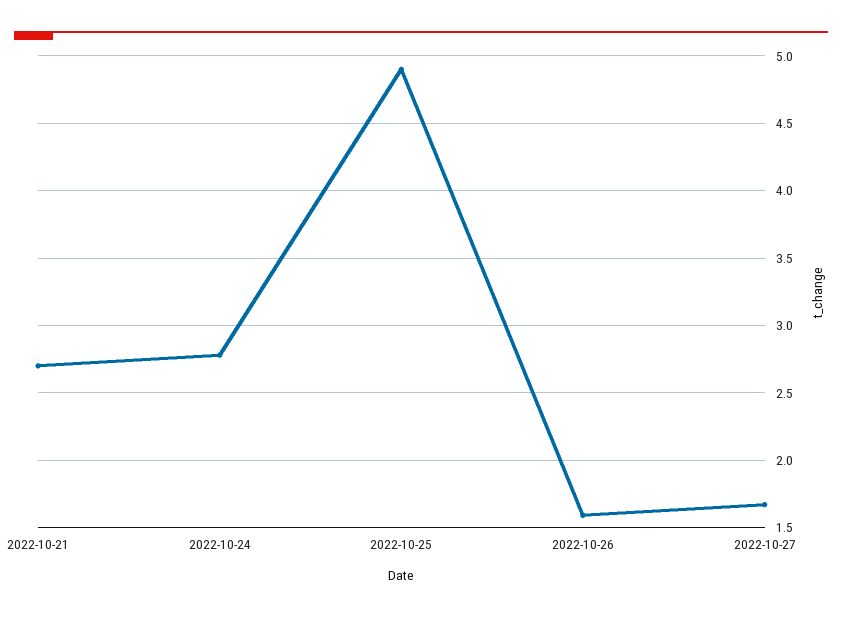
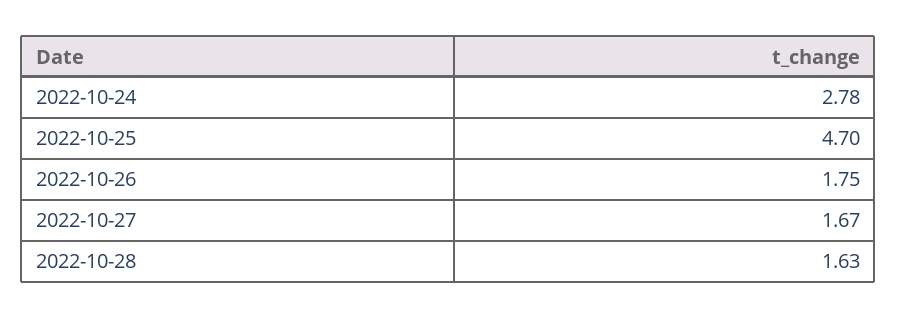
2022-10-21: 2.7 -> none
2022-10-25: 4.9 -> 4.7
2022-10-26: 1.6 -> 1.75
2022-10-28: none -> 1.63

